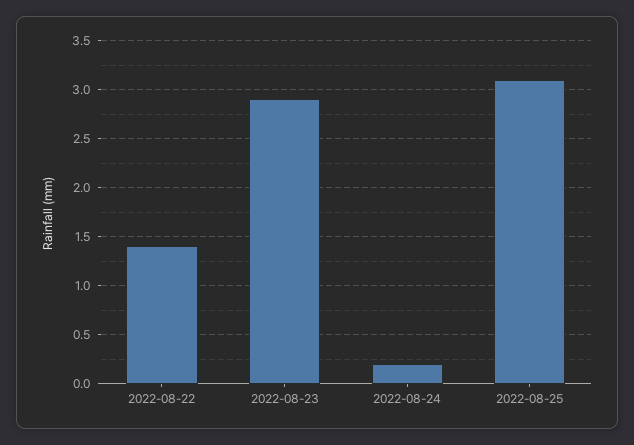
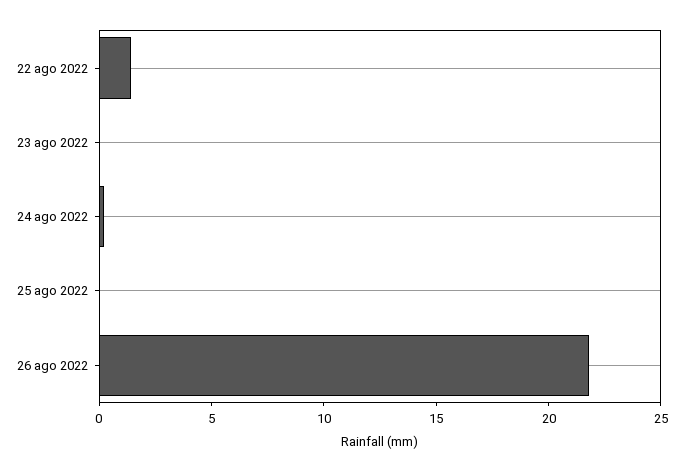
2022-08-23: 2.9 -> 0
2022-08-25: 3.1 -> 0
26 ago 2022: none -> 22

